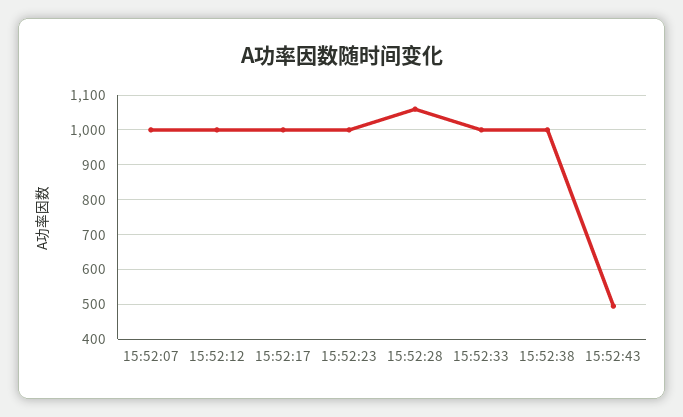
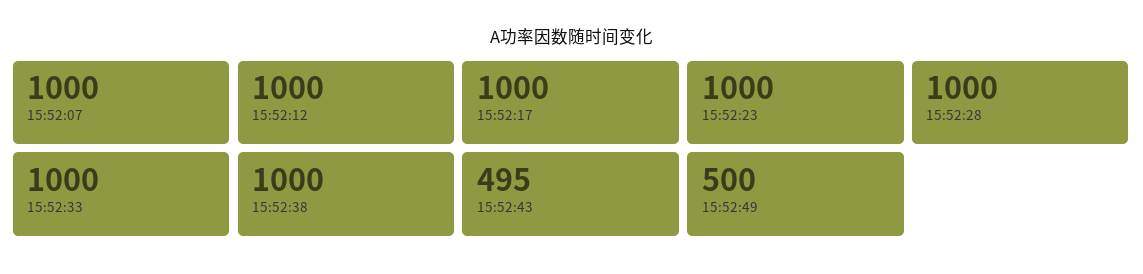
15:52:28: 1060 -> 1000
15:52:49: none -> 500

